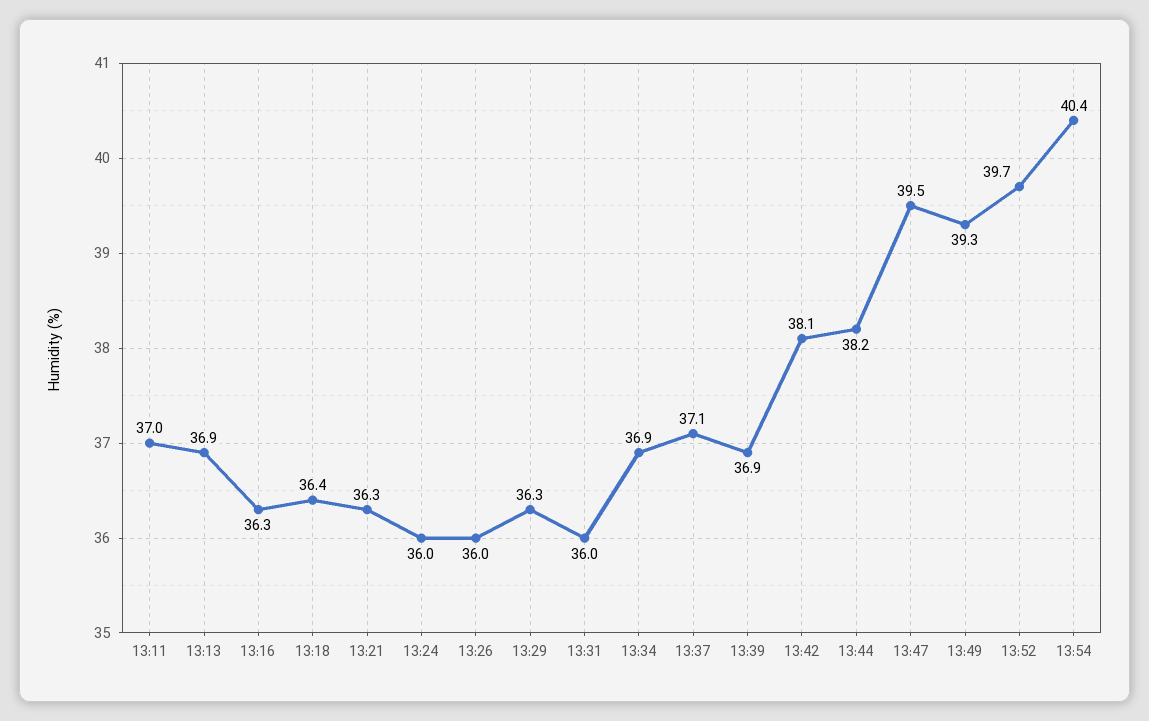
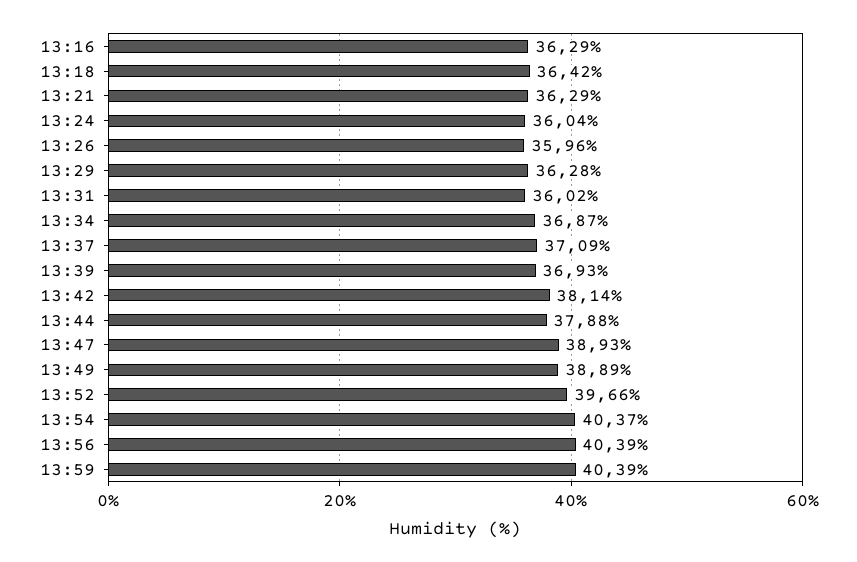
13:11: 37 -> none
13:13: 36.9 -> none
13:44: 38.2 -> 37.88
13:47: 39.5 -> 38.93
13:49: 39.3 -> 38.89
13:56: none -> 40.39
13:59: none -> 40.39

